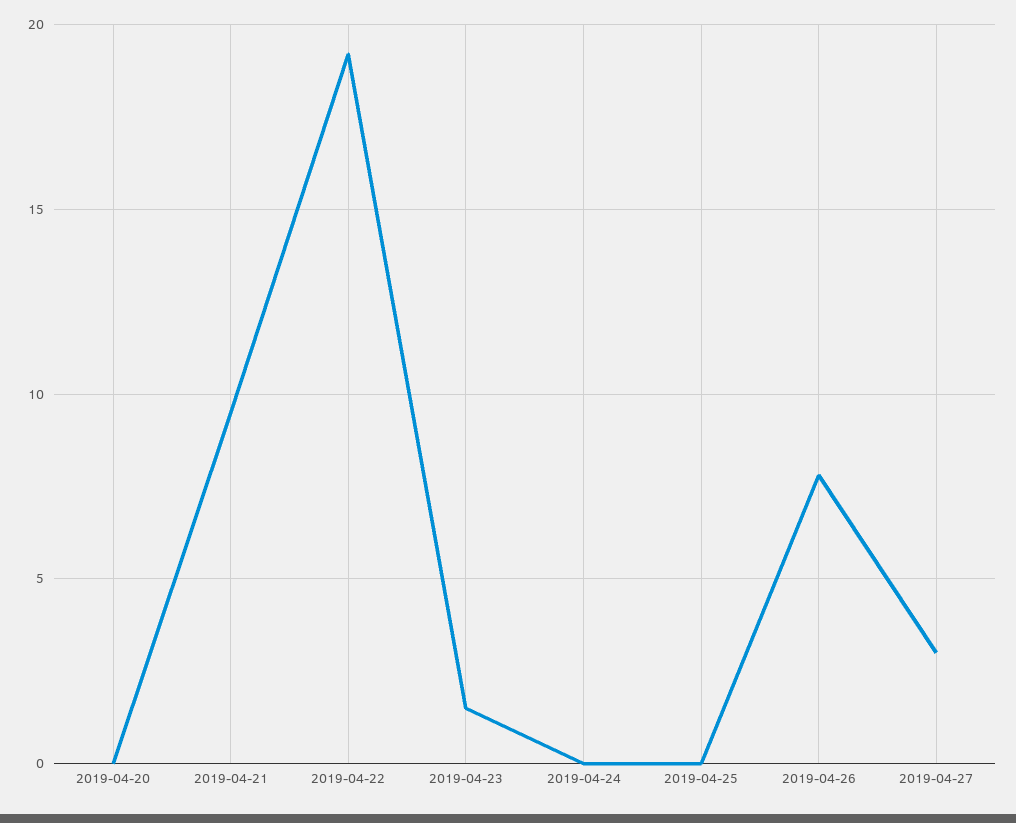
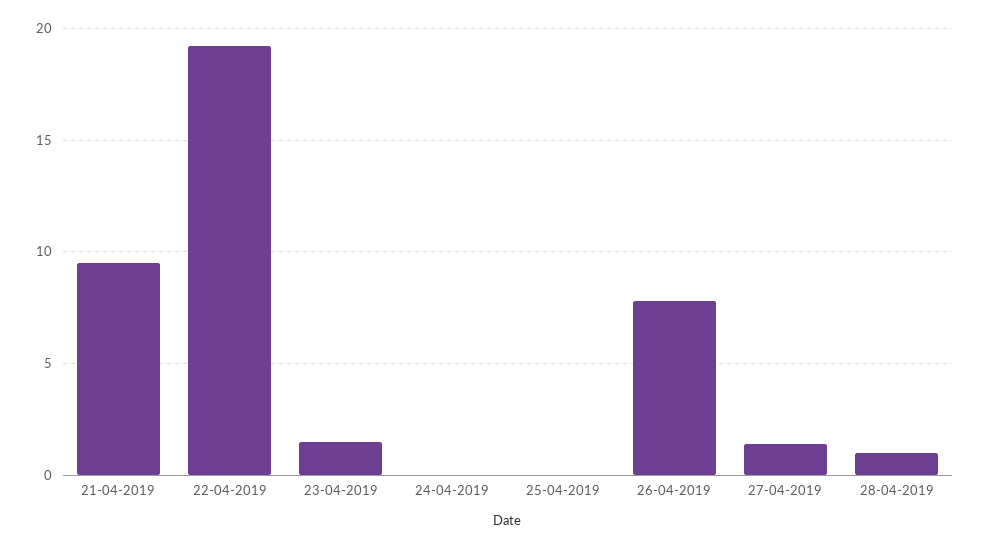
2019-04-20: 0 -> none
2019-04-27: 3 -> 1.5
28-04-2019: none -> 1

